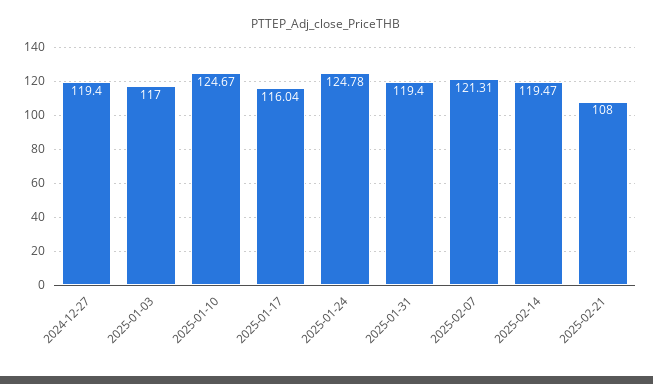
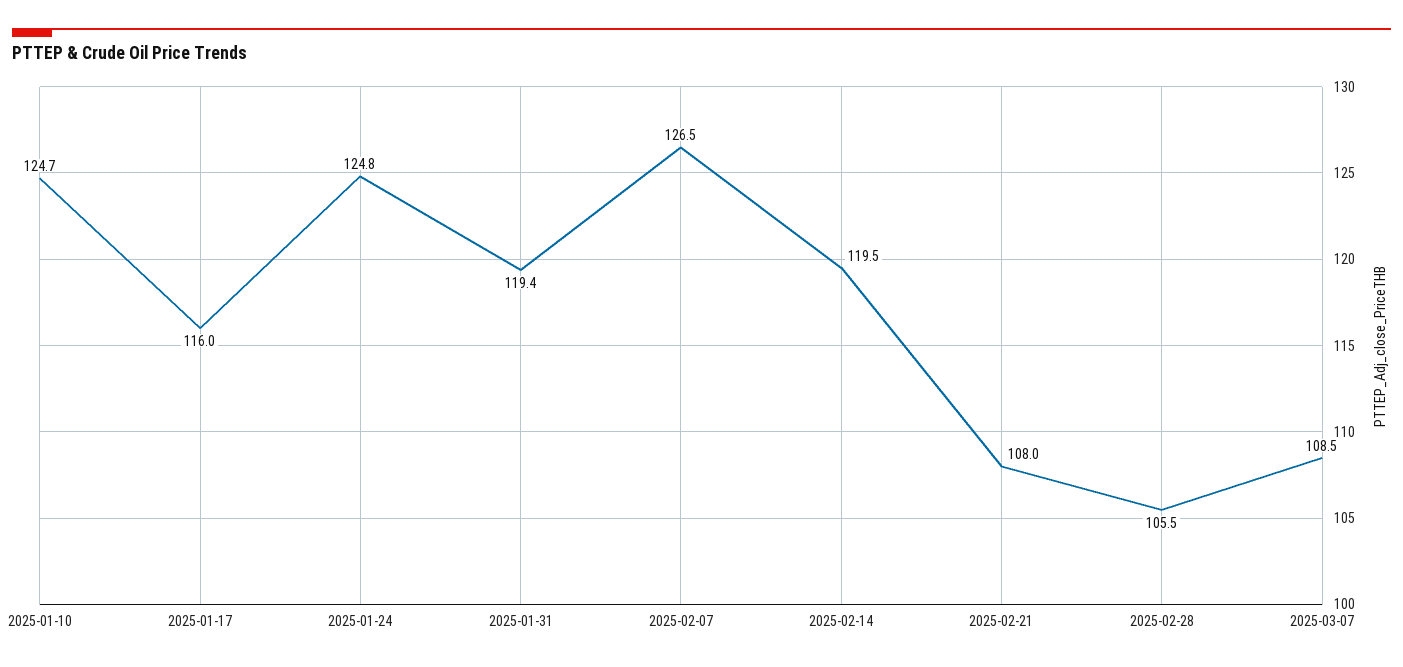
2024-12-27: 119.4 -> none
2025-01-03: 117 -> none
2025-02-07: 121.31 -> 126.5
2025-02-28: none -> 105.5
2025-03-07: none -> 108.5

